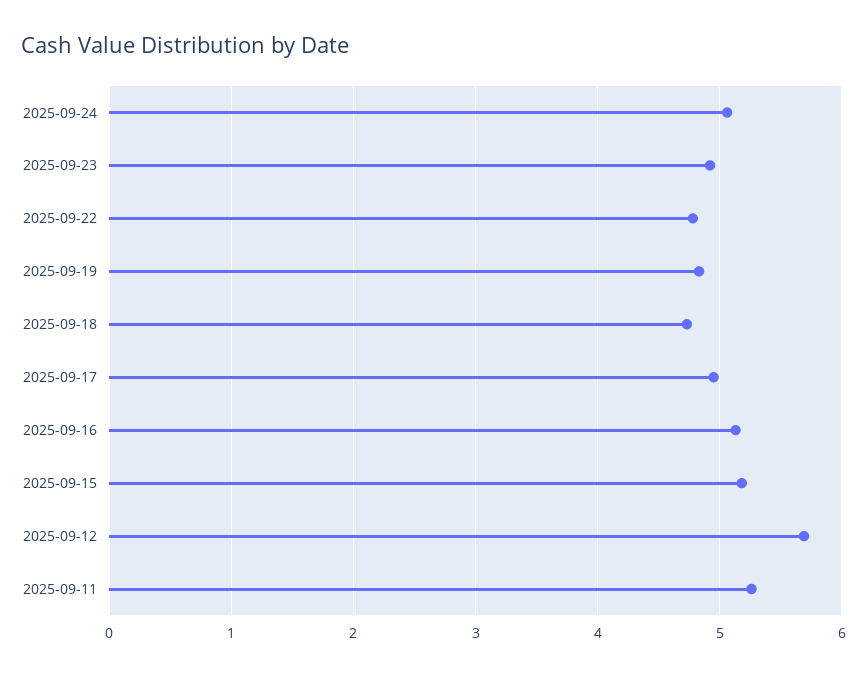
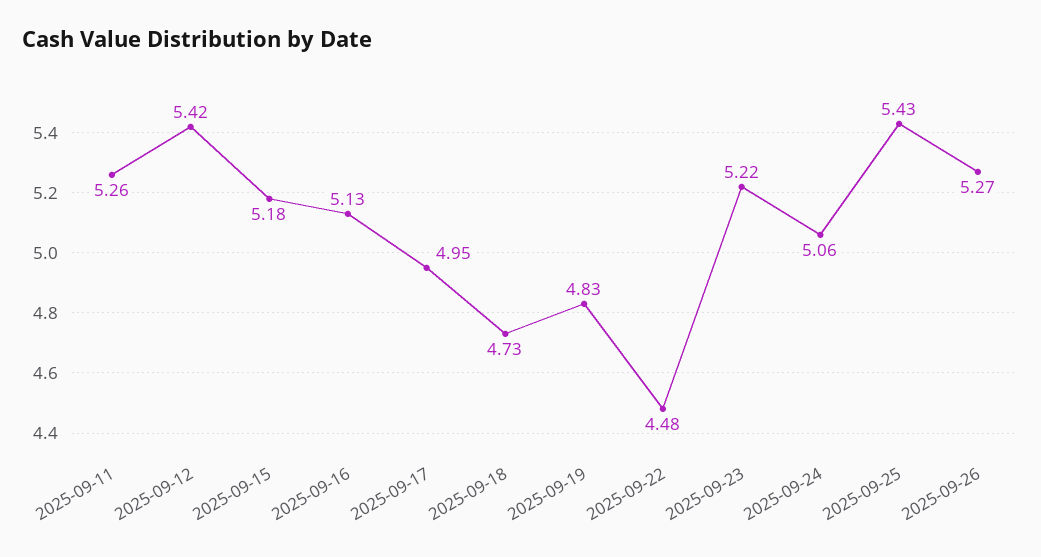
2025-09-23: 4.9 -> 5.22
2025-09-22: 4.8 -> 4.48
2025-09-12: 5.7 -> 5.42
2025-09-25: none -> 5.43
2025-09-26: none -> 5.27

